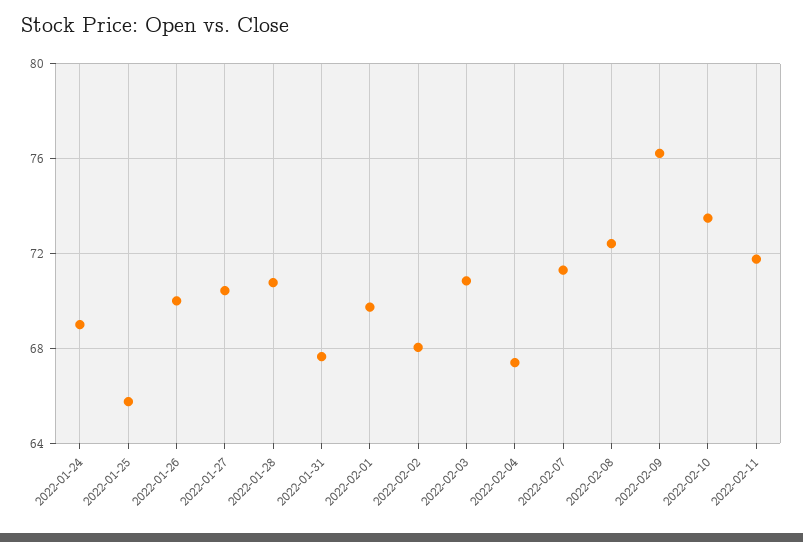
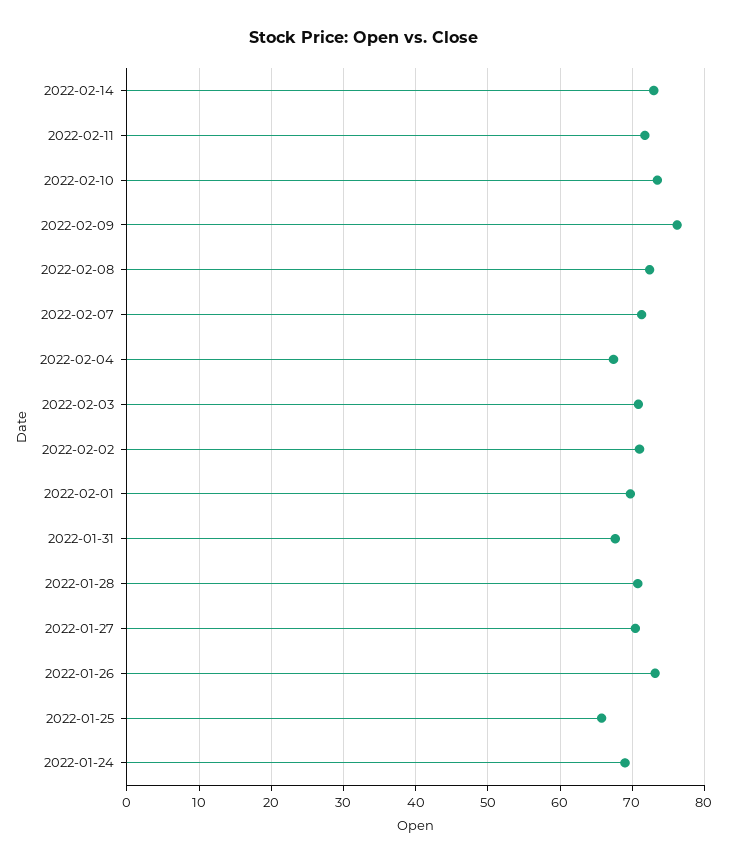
2022-01-26: 70 -> 73
2022-02-02: 68 -> 71
2022-02-14: none -> 73

